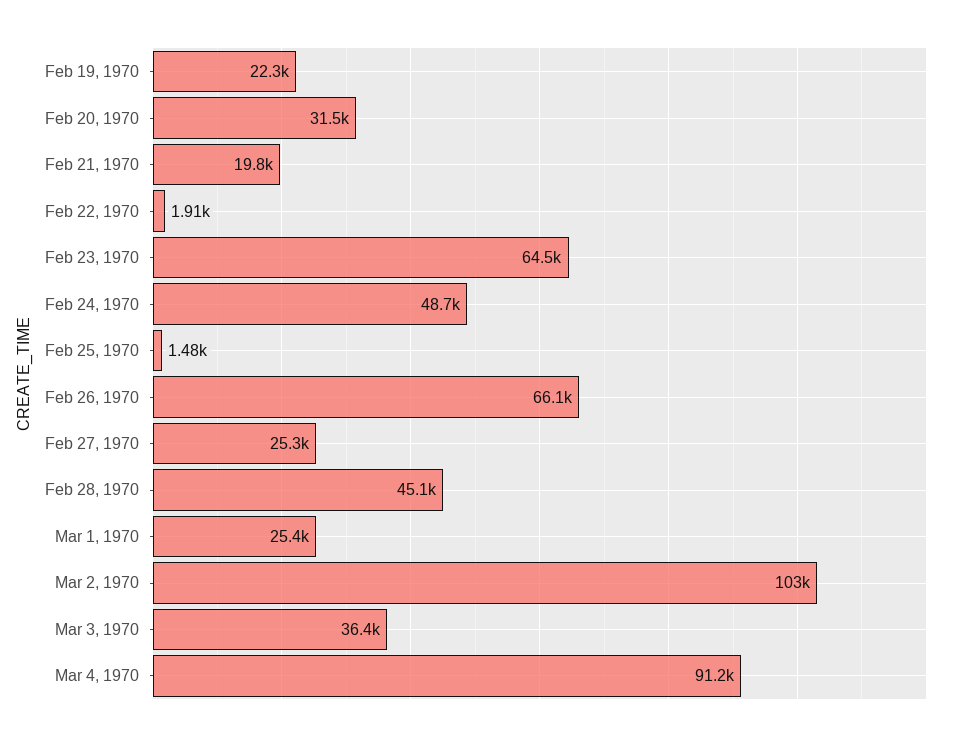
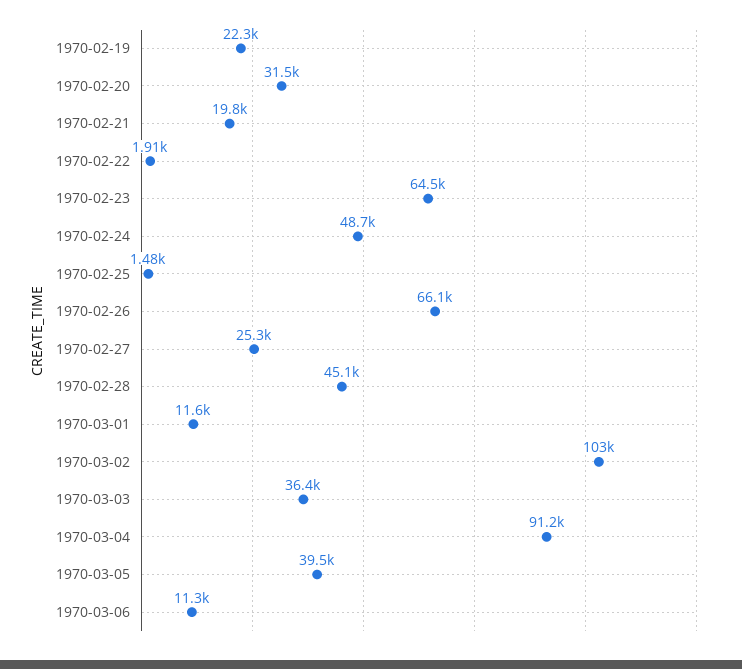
Mar 1, 1970: 25400 -> 11600
1970-03-05: none -> 39500
1970-03-06: none -> 11300

